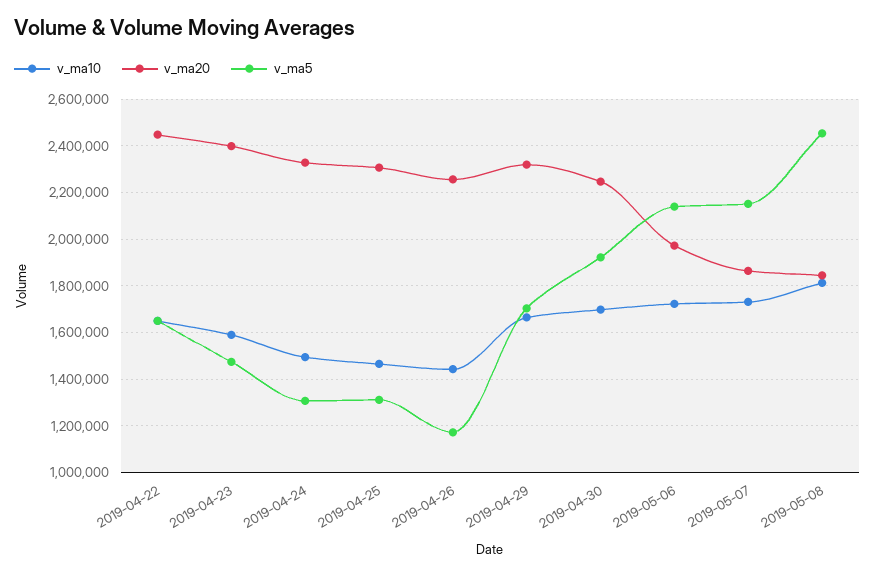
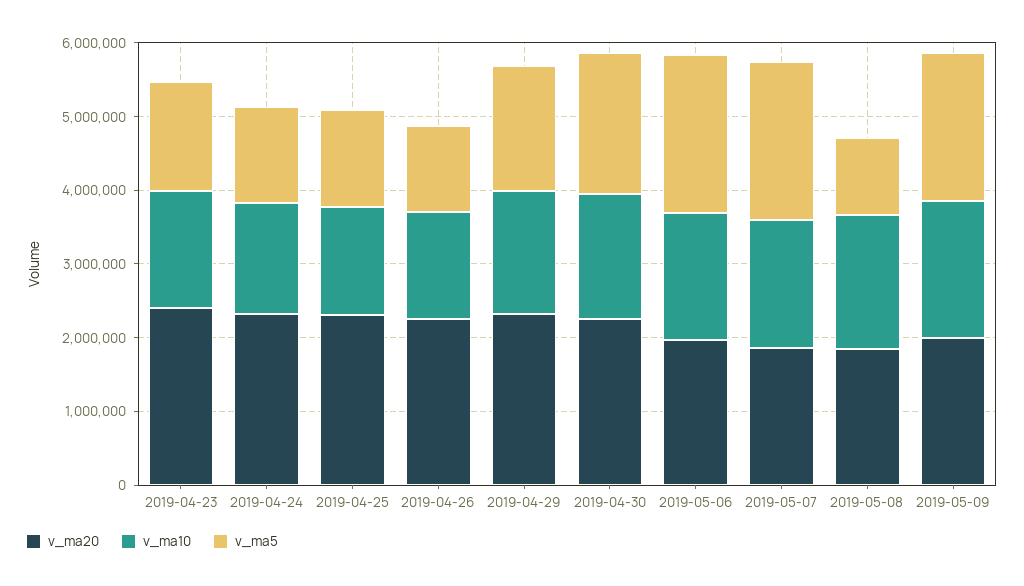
v_ma10, 2019-04-22: 1650000 -> none
v_ma20, 2019-04-22: 2450000 -> none
v_ma5, 2019-04-22: 1650000 -> none
v_ma5, 2019-05-08: 2450000 -> 1000000
v_ma20, 2019-05-09: none -> 2000000
v_ma10, 2019-05-09: none -> 1800000
v_ma5, 2019-05-09: none -> 2000000

